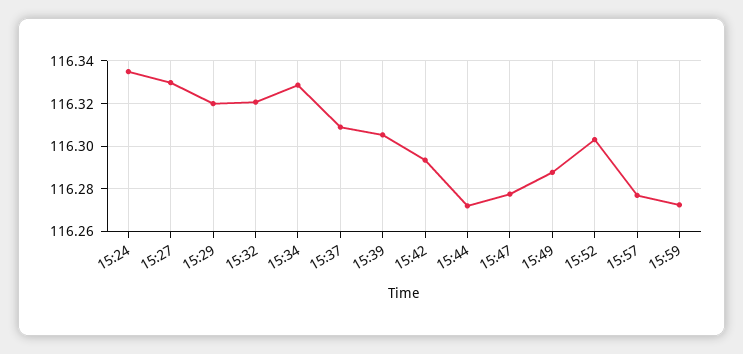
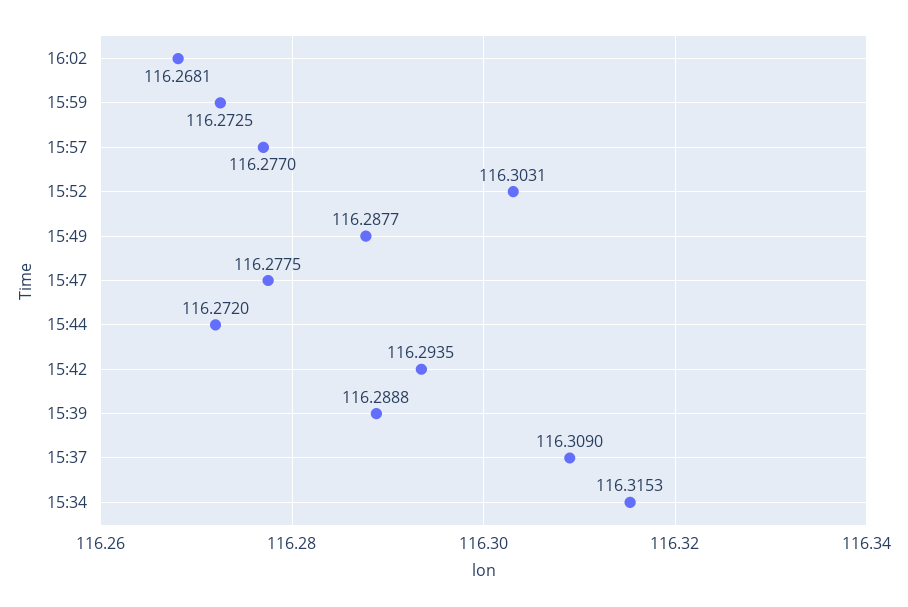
15:24: 116.335 -> none
15:27: 116.33 -> none
15:29: 116.32 -> none
15:32: 116.32 -> none
15:34: 116.33 -> 116.3153
15:39: 116.305 -> 116.2888
16:02: none -> 116.2681

